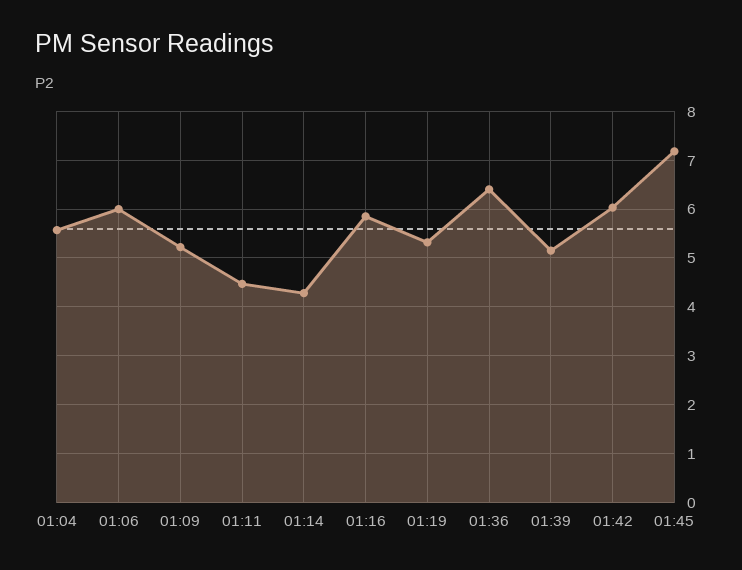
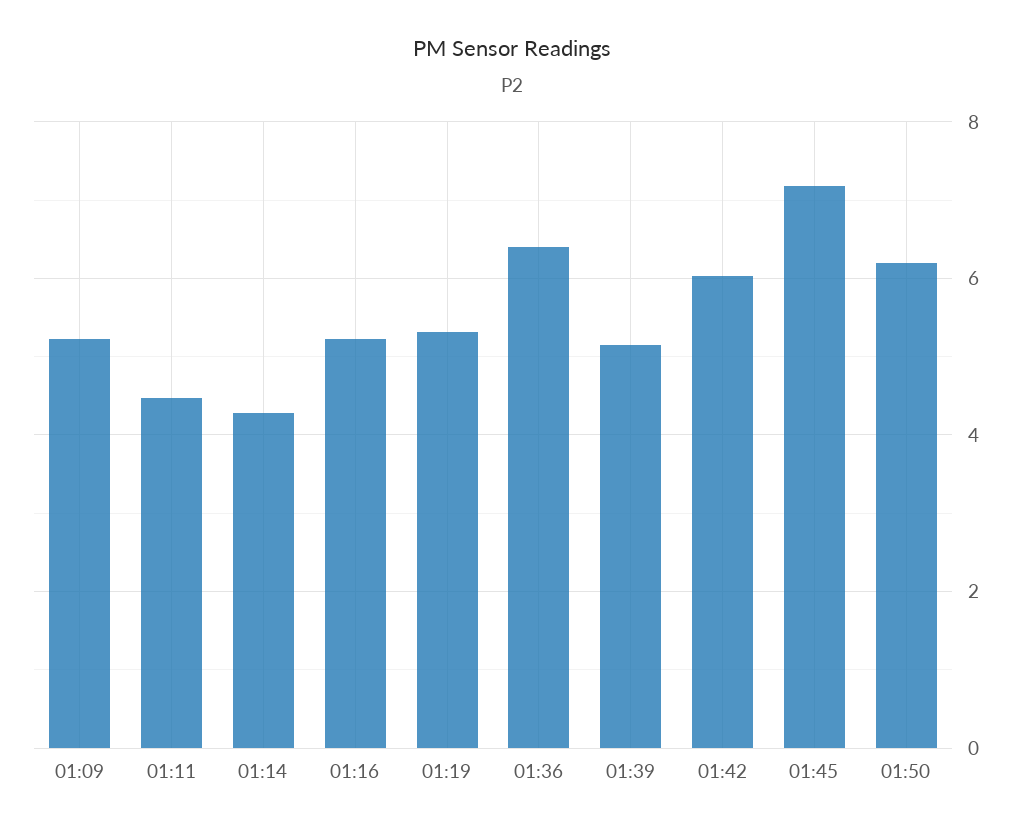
01:04: 5.6 -> none
01:06: 6 -> none
01:16: 5.8 -> 5.2
01:50: none -> 6.2

